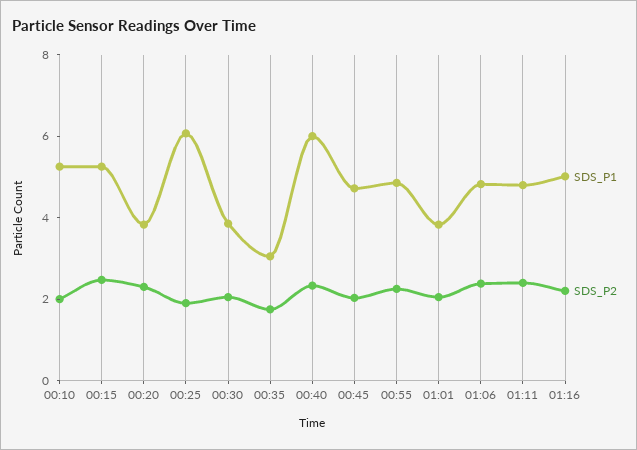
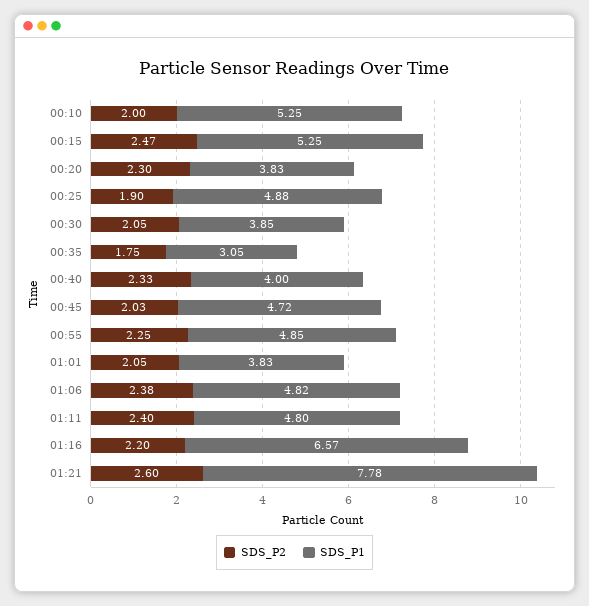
SDS_P1, 00:25: 6 -> 4.88
SDS_P1, 00:40: 6 -> 4
SDS_P1, 01:16: 5 -> 6.57
SDS_P2, 01:21: none -> 2.6
SDS_P1, 01:21: none -> 7.78

